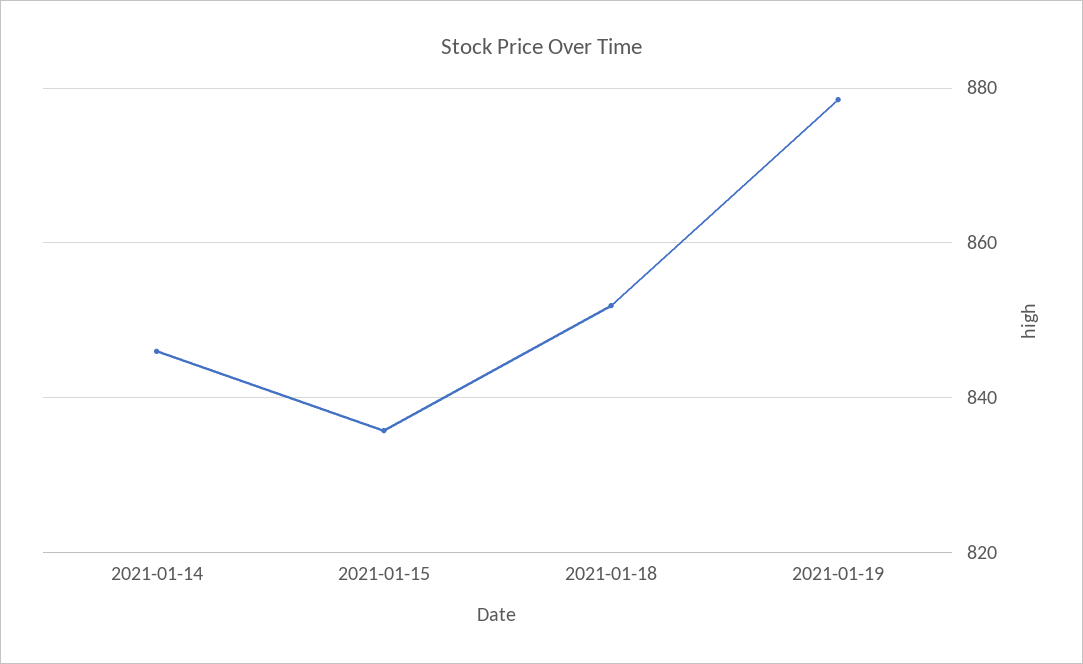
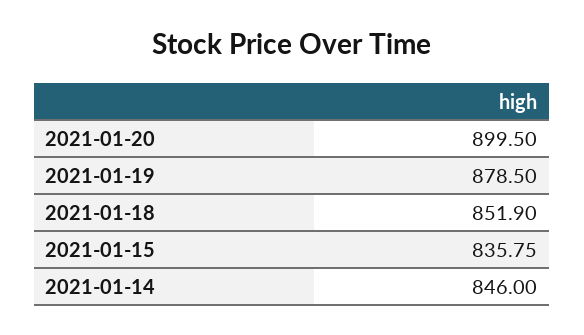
2021-01-20: none -> 899.5

